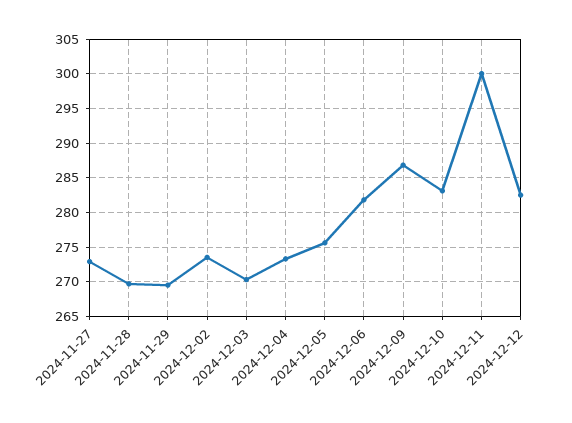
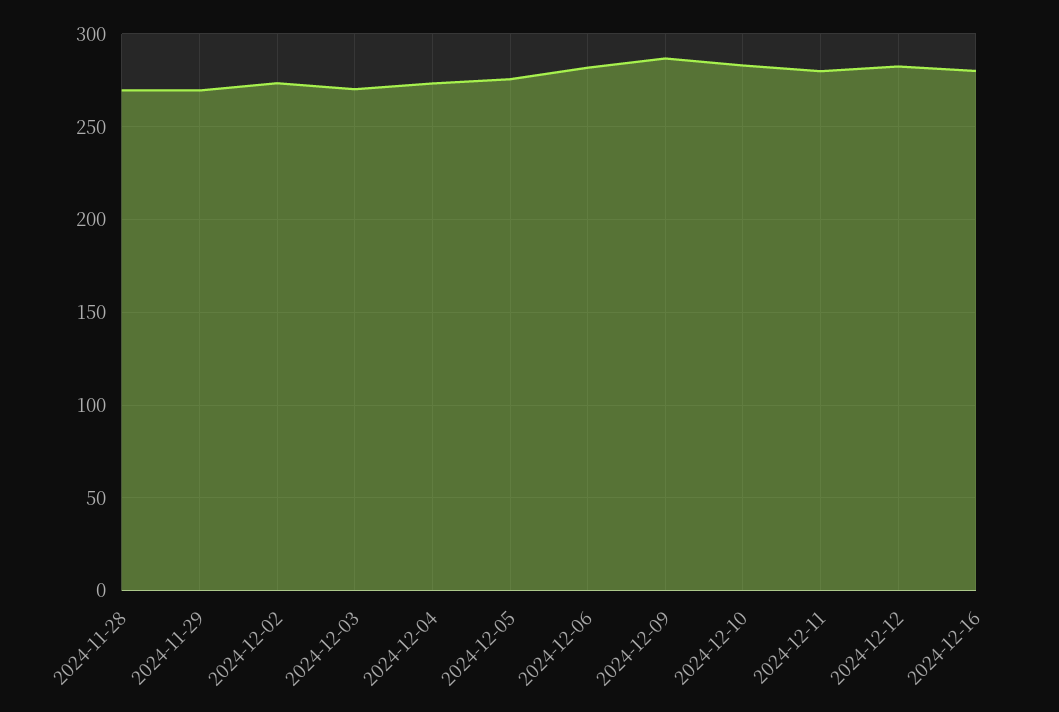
2024-11-27: 273 -> none
2024-12-11: 300 -> 280
2024-12-16: none -> 280

